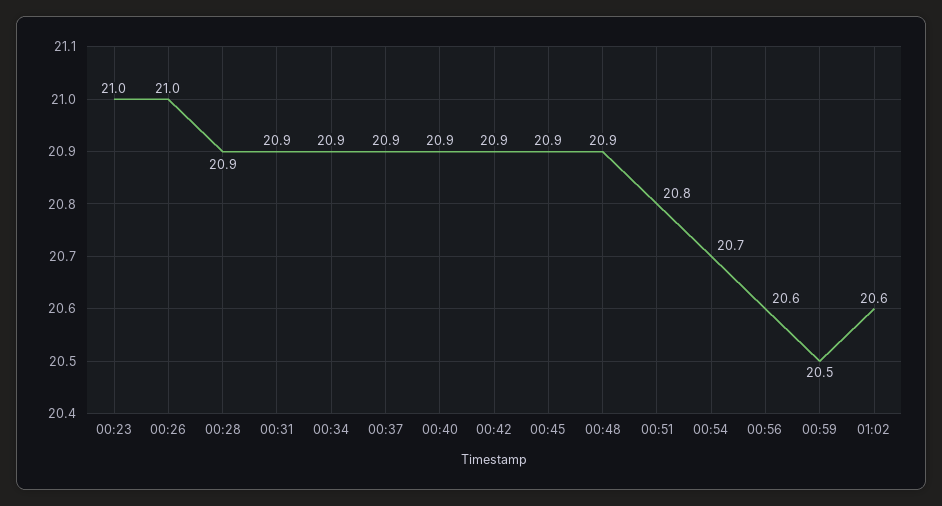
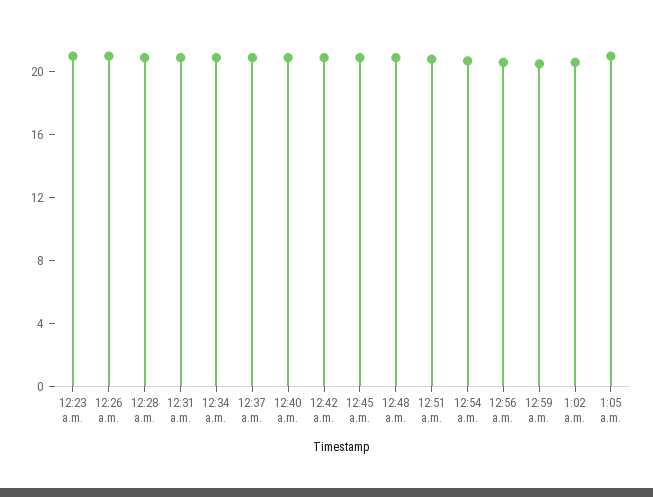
1:05 a.m.: none -> 21

